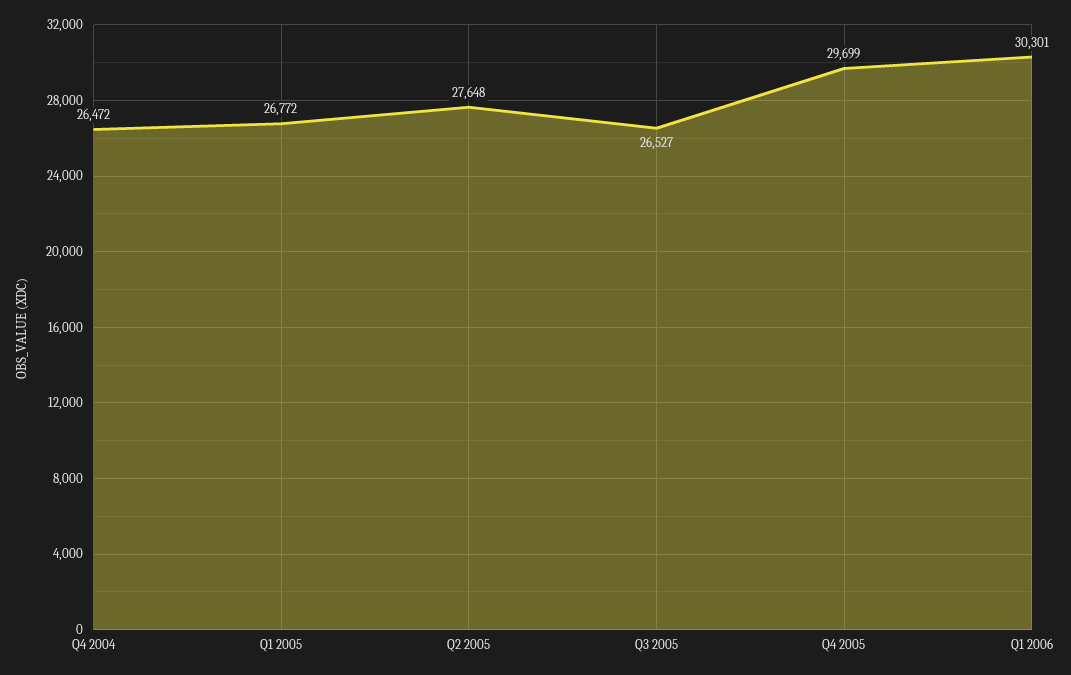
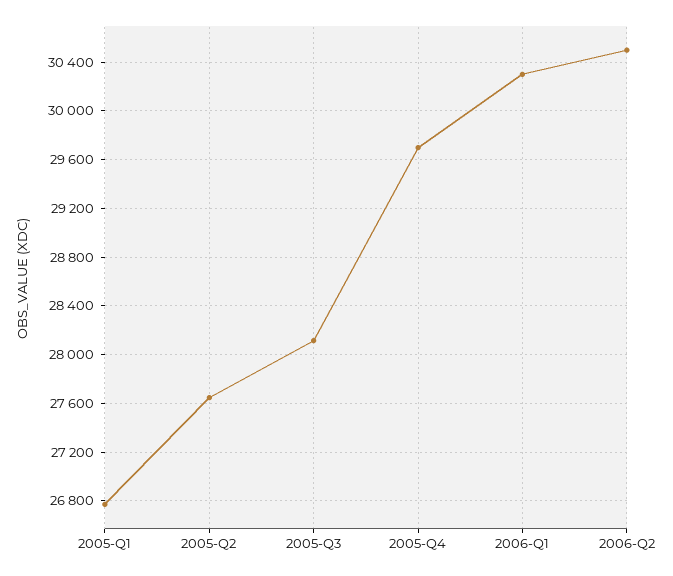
Q4 2004: 26472 -> none
Q3 2005: 26527 -> 28100
2006-Q2: none -> 30500

